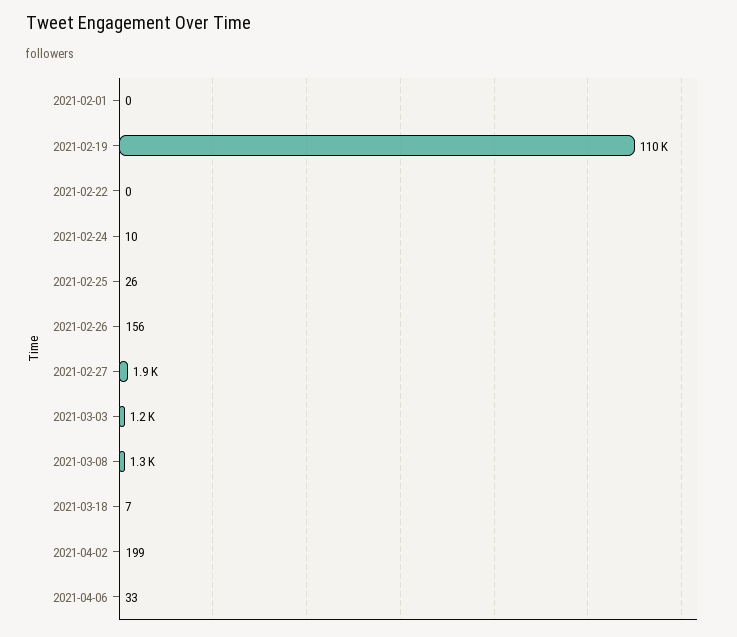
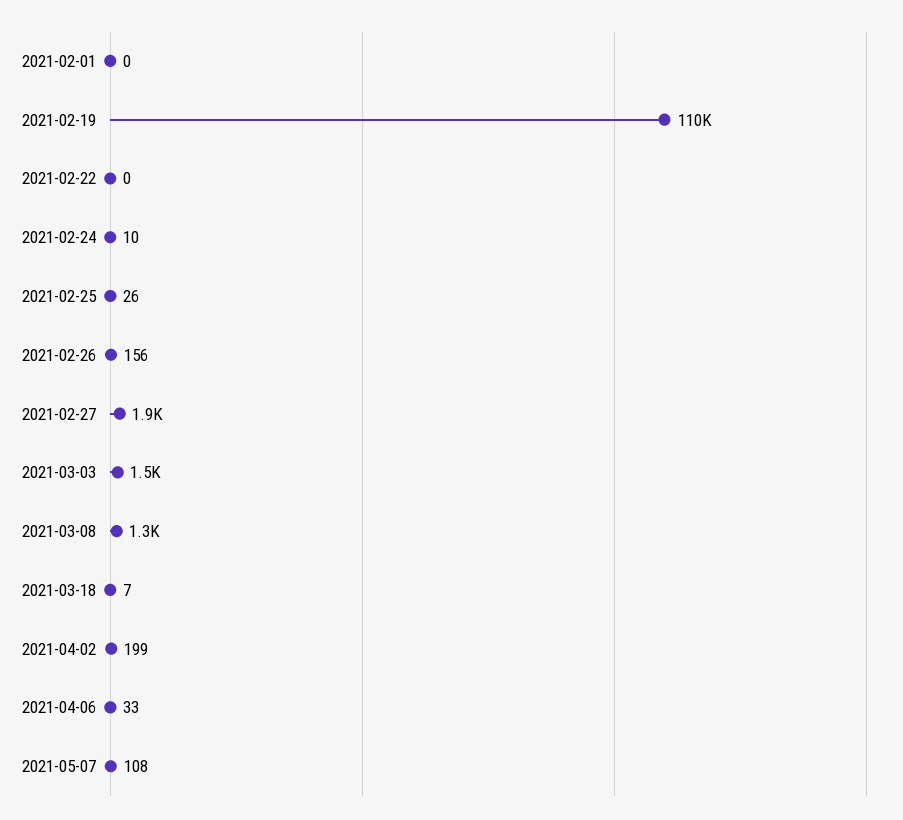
2021-03-03: 1200 -> 1500
2021-05-07: none -> 108

